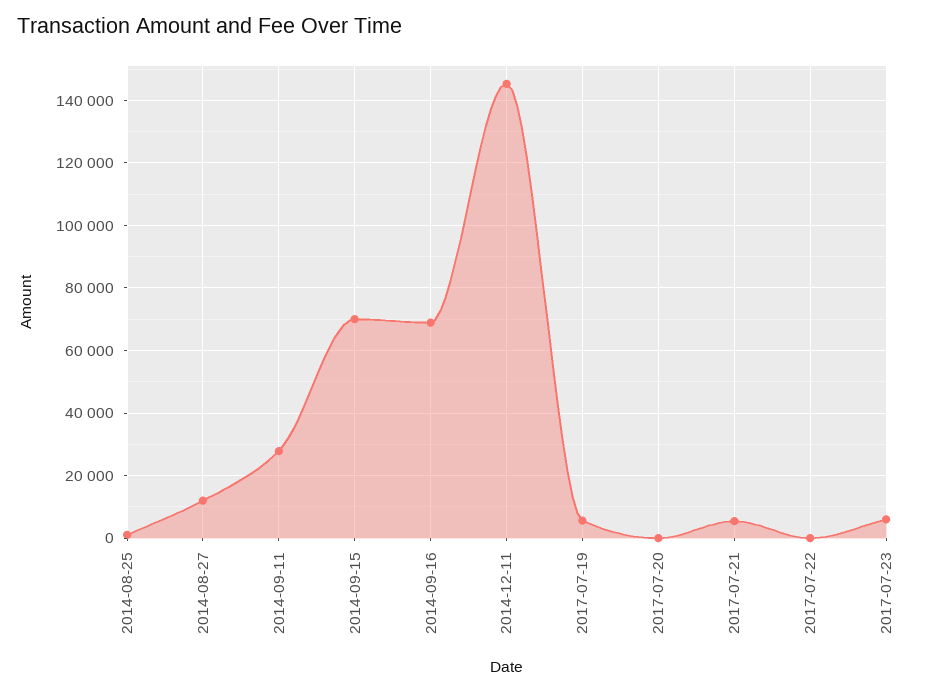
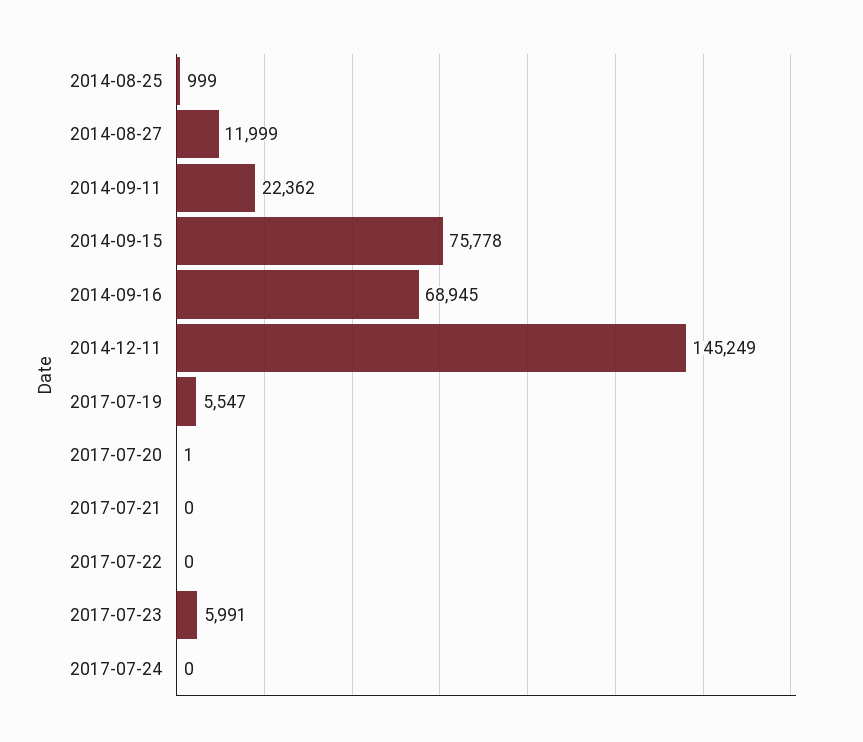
2014-09-11: 28000 -> 22362
2014-09-15: 70000 -> 75778
2017-07-21: 6000 -> 0
2017-07-24: none -> 0

